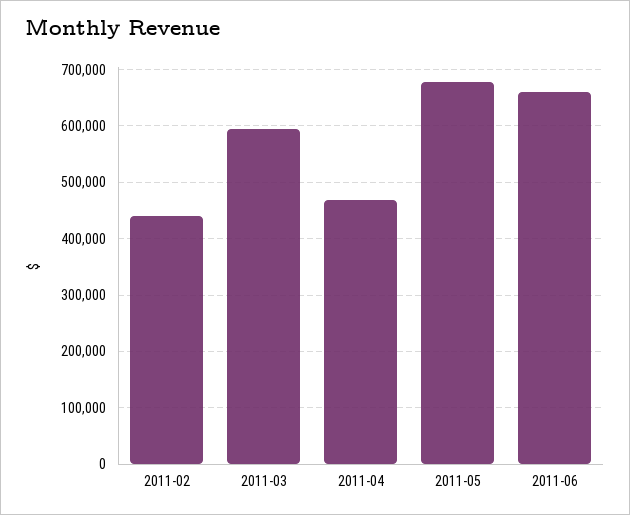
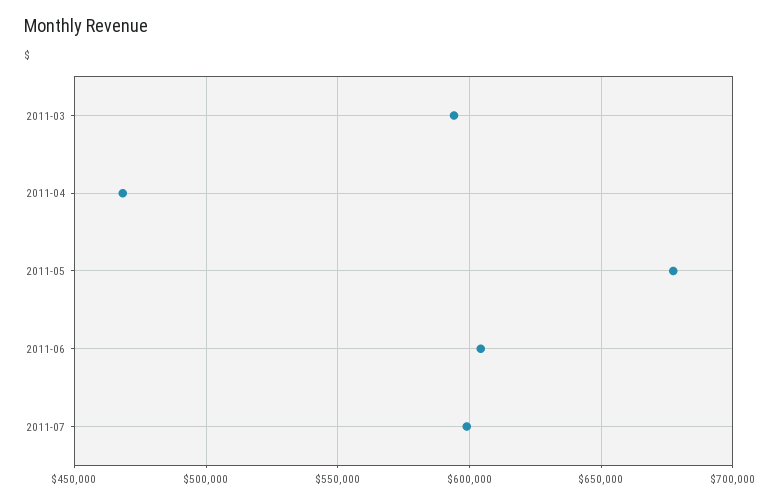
2011-02: 440000 -> none
2011-06: 660000 -> 605000
2011-07: none -> 600000

